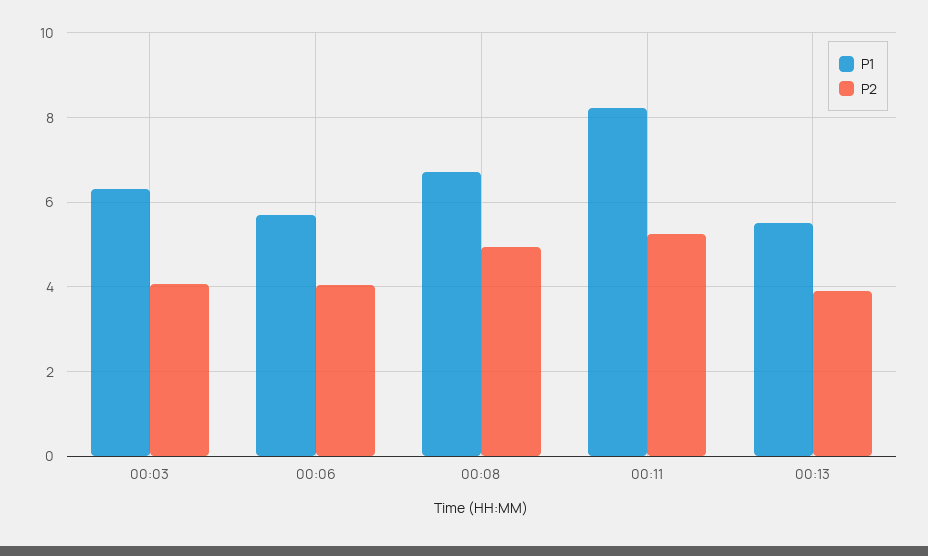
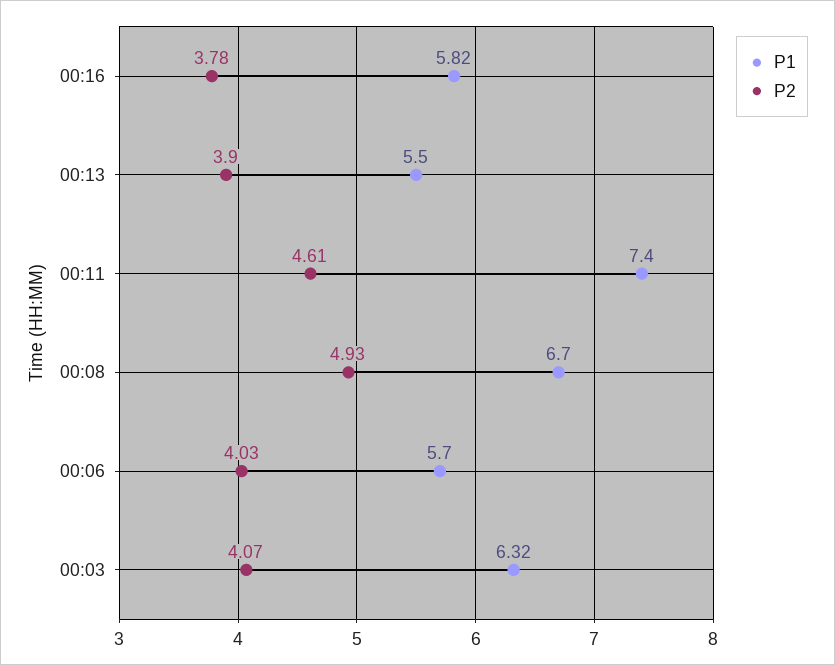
P1, 00:11: 8.2 -> 7.4
P2, 00:11: 5.2 -> 4.61
P1, 00:16: none -> 5.82
P2, 00:16: none -> 3.78

